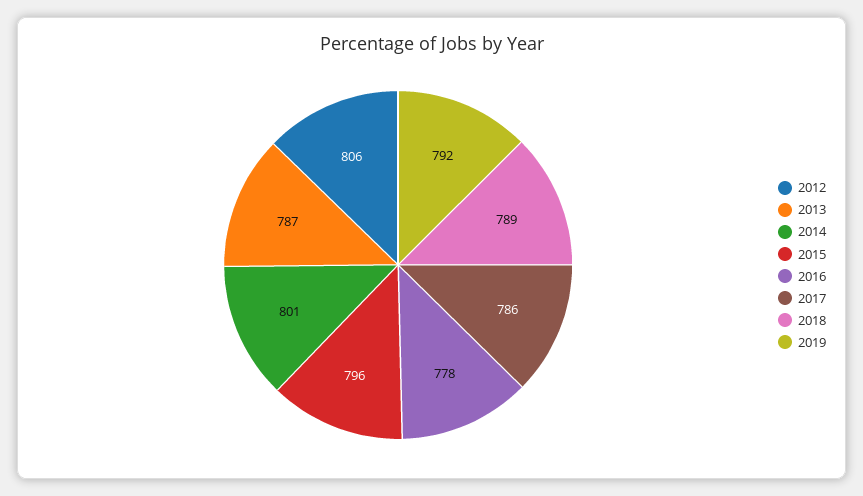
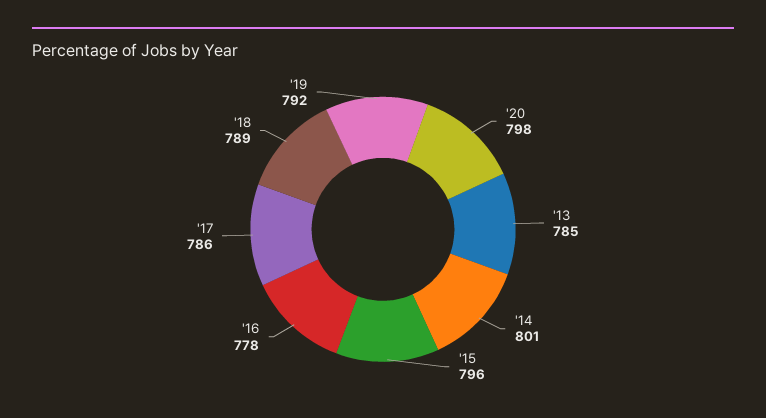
2012: 806 -> none
2013: 787 -> 785
'20: none -> 798

